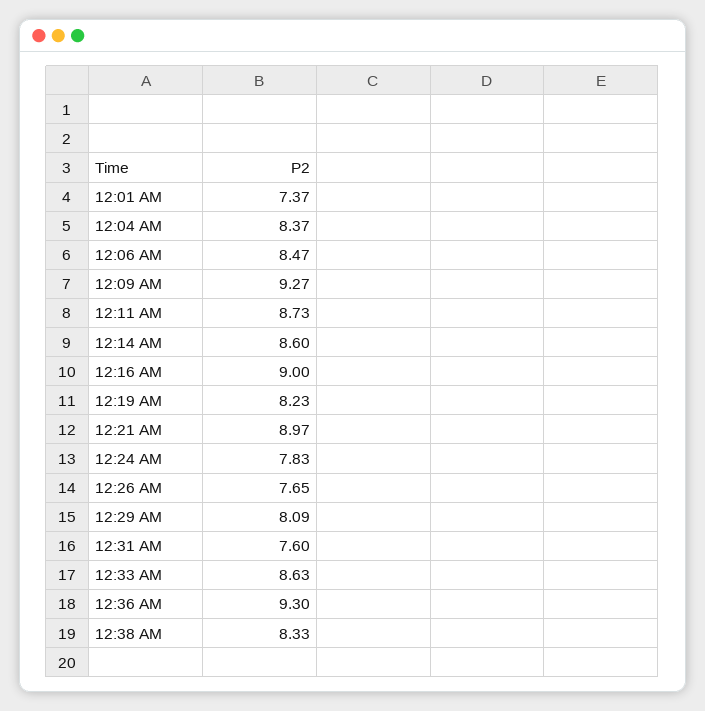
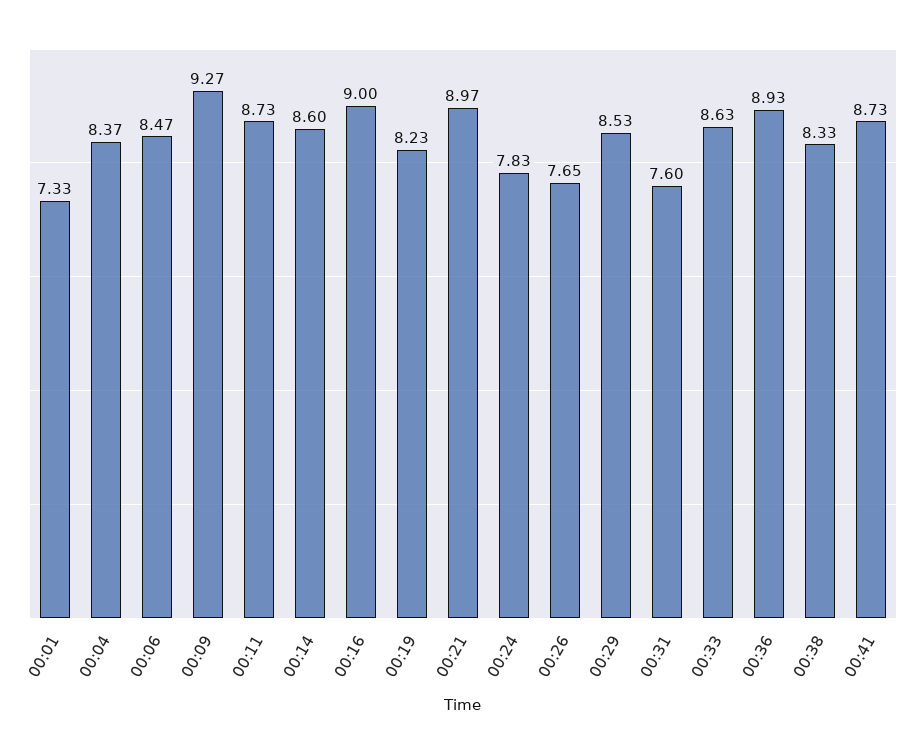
12:01 AM: 7.37 -> 7.33
12:29 AM: 8.09 -> 8.53
12:36 AM: 9.3 -> 8.93
00:41: none -> 8.73

